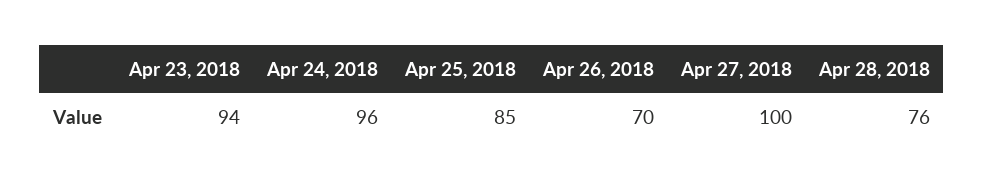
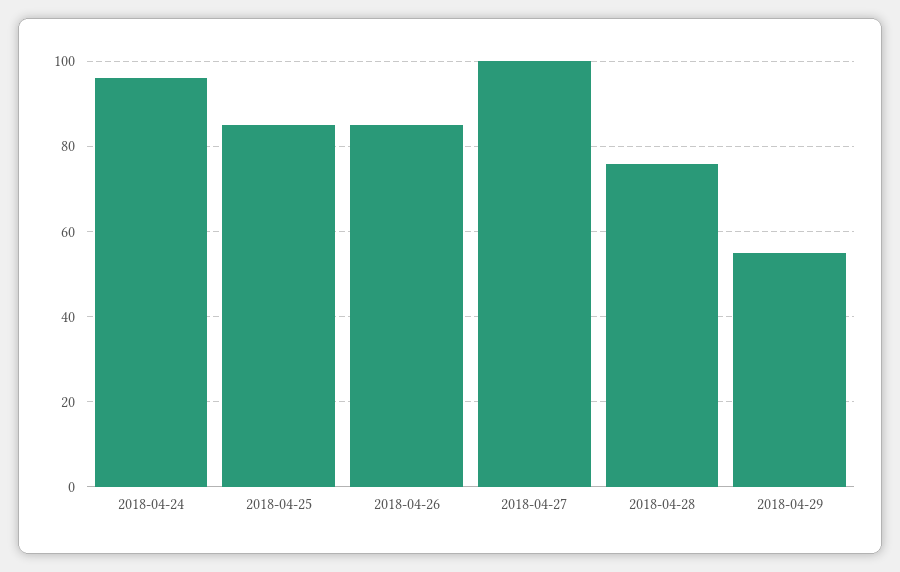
Apr 23, 2018: 94 -> none
Apr 26, 2018: 70 -> 85
2018-04-29: none -> 55

